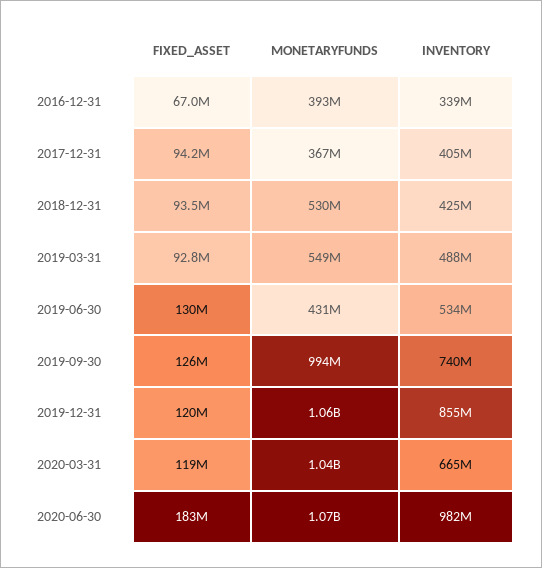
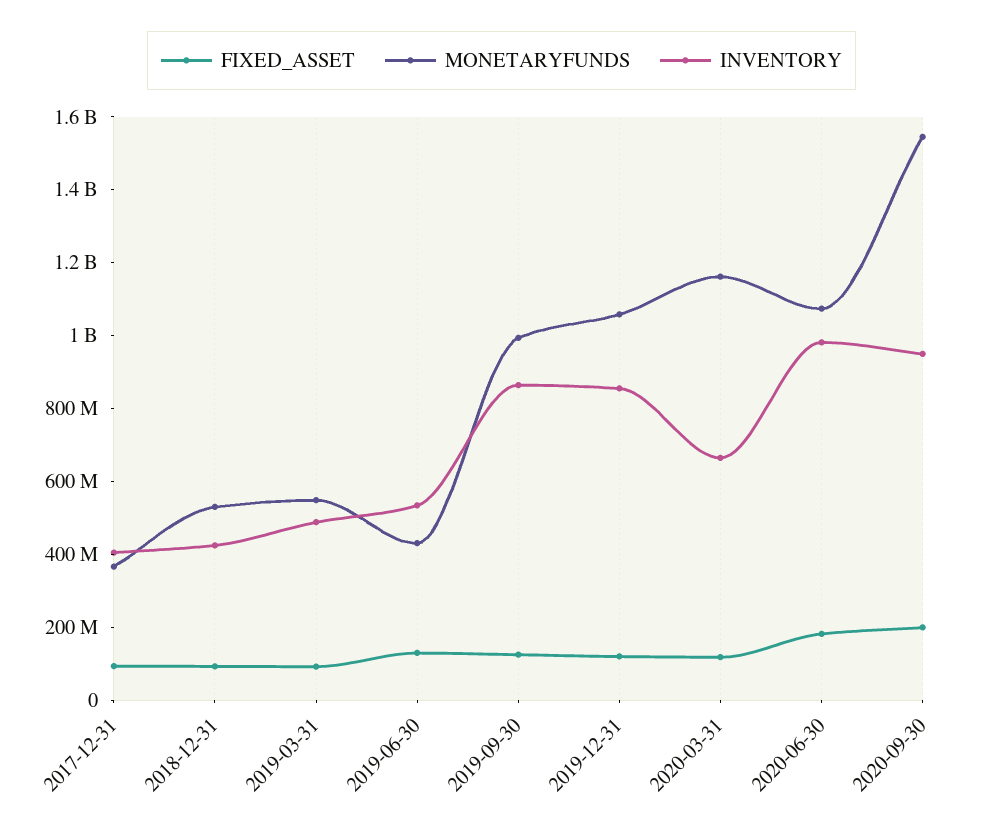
FIXED_ASSET, 2016-12-31: 67000000 -> none
MONETARYFUNDS, 2016-12-31: 393000000 -> none
INVENTORY, 2016-12-31: 339000000 -> none
INVENTORY, 2019-09-30: 740000000 -> 850000000
MONETARYFUNDS, 2020-03-31: 1040000000 -> 1150000000
FIXED_ASSET, 2020-09-30: none -> 200000000
MONETARYFUNDS, 2020-09-30: none -> 1550000000
INVENTORY, 2020-09-30: none -> 950000000

